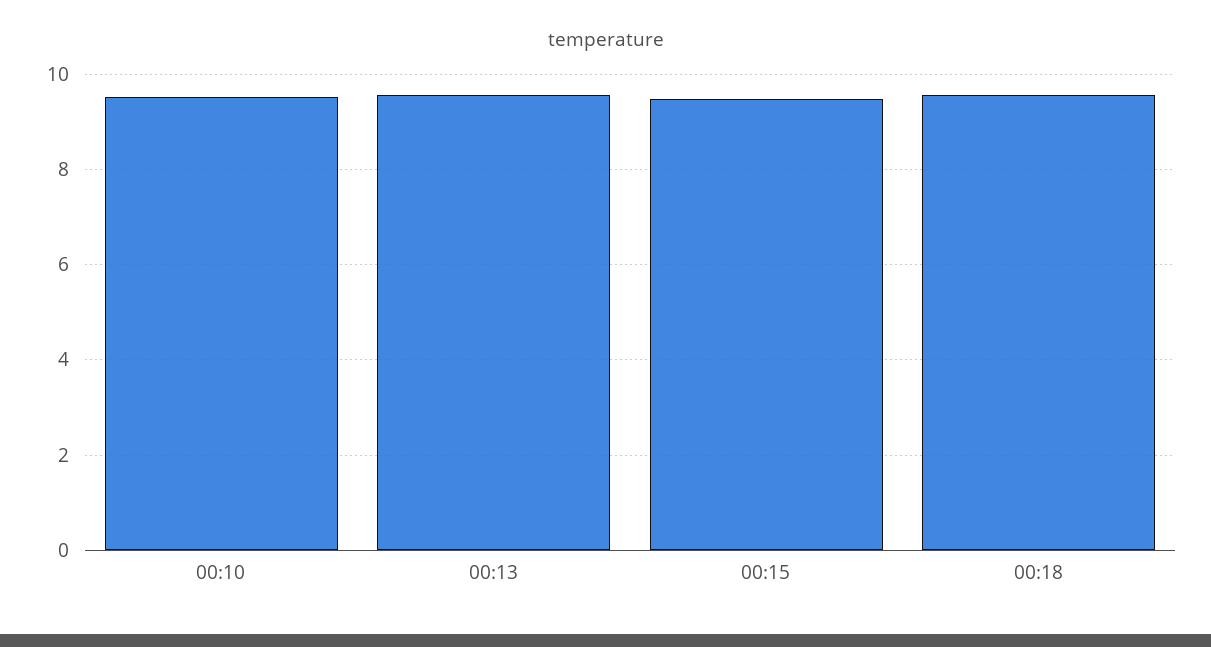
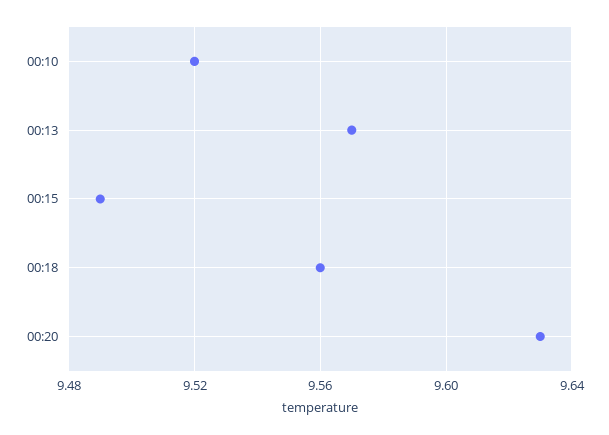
00:20: none -> 9.63

